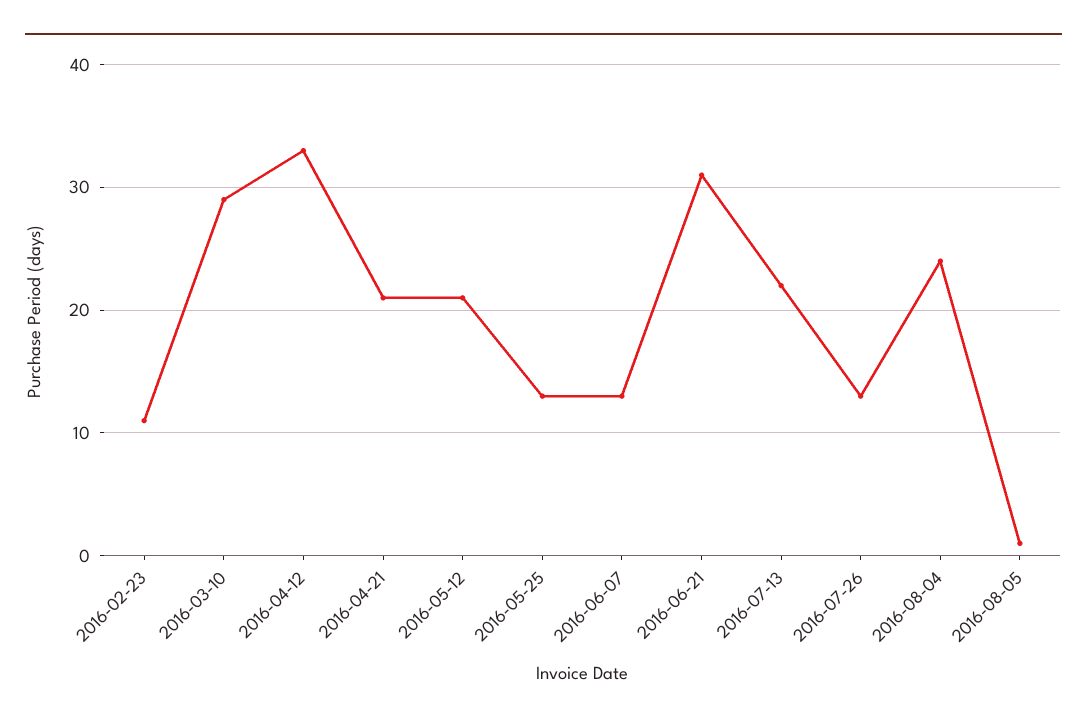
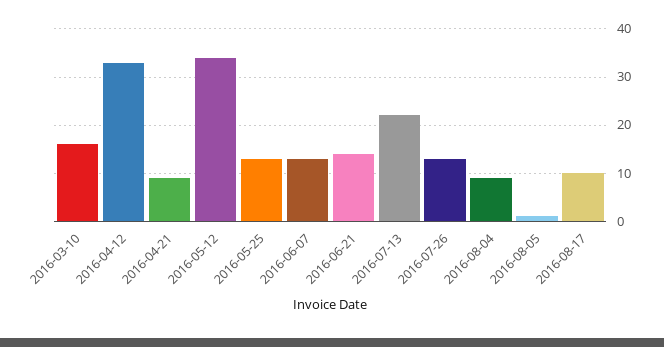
2016-02-23: 11 -> none
2016-03-10: 29 -> 15
2016-04-21: 21 -> 10
2016-05-12: 21 -> 35
2016-06-21: 31 -> 15
2016-08-04: 24 -> 10
2016-08-17: none -> 10

